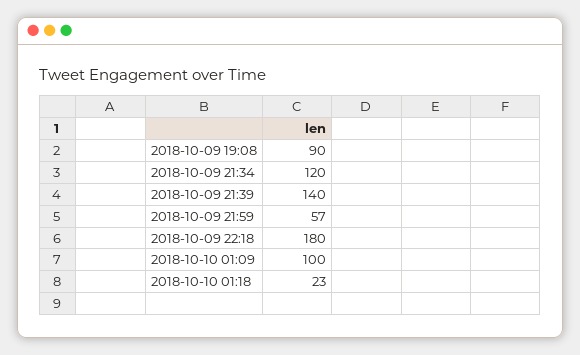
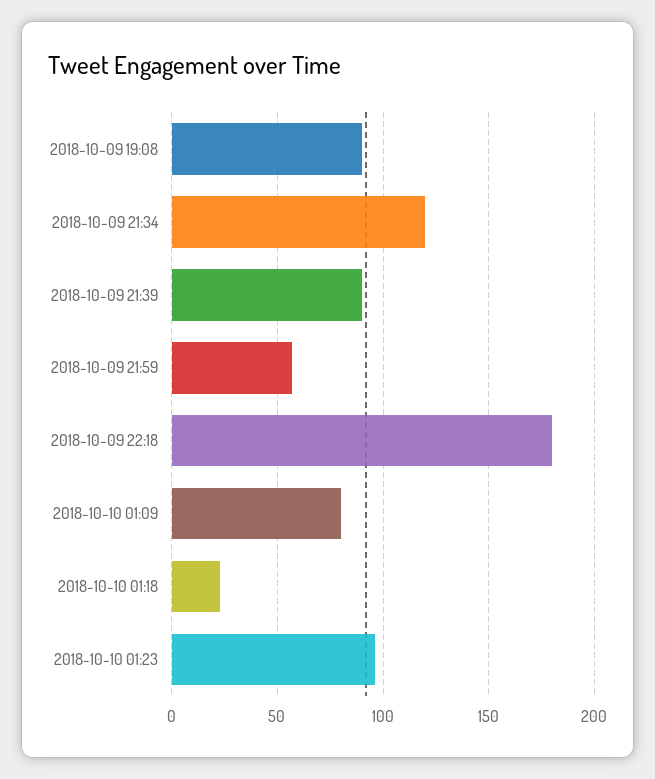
2018-10-09 21:39: 140 -> 90
2018-10-10 01:09: 100 -> 80
2018-10-10 01:23: none -> 95

